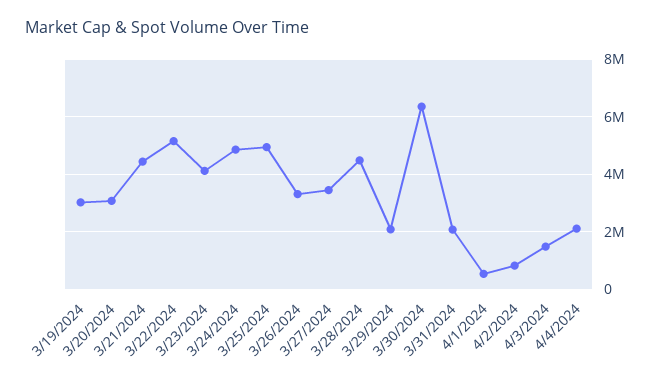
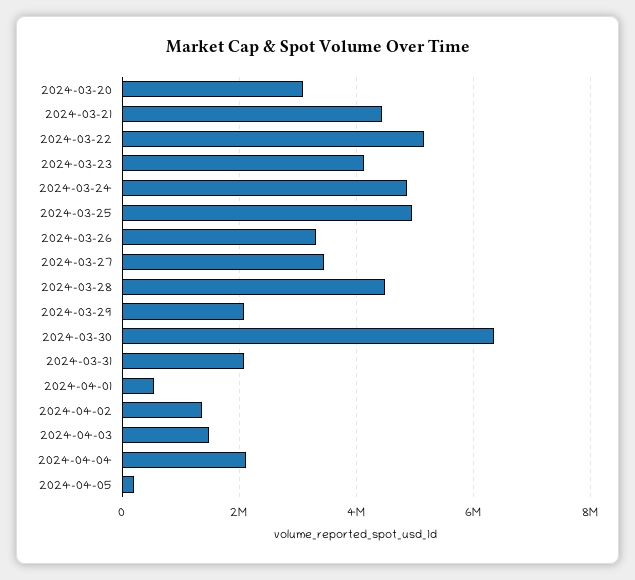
3/19/2024: 3000000 -> none
4/2/2024: 750000 -> 1400000
2024-04-05: none -> 200000

